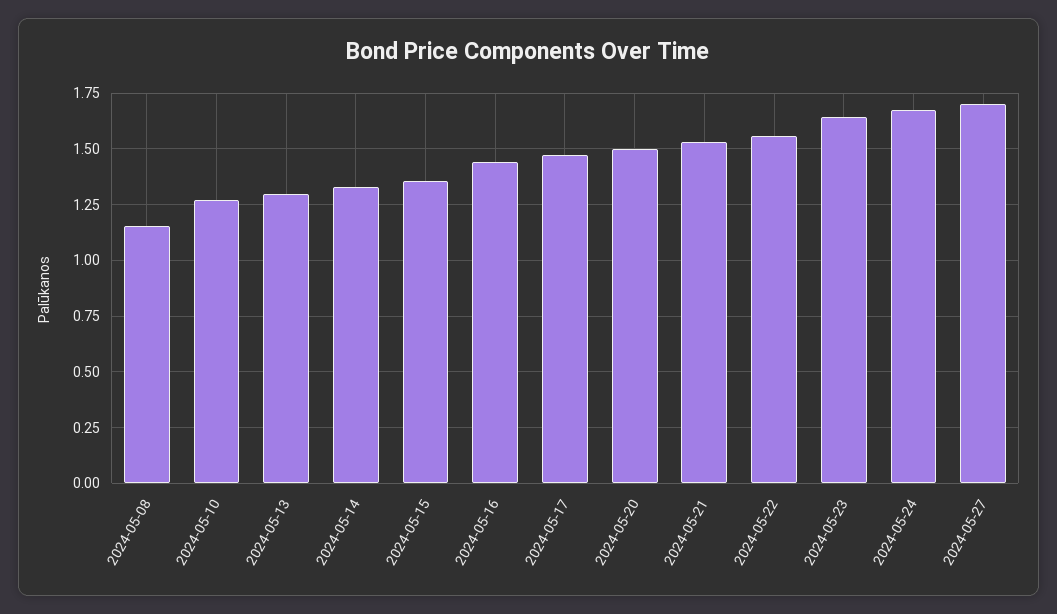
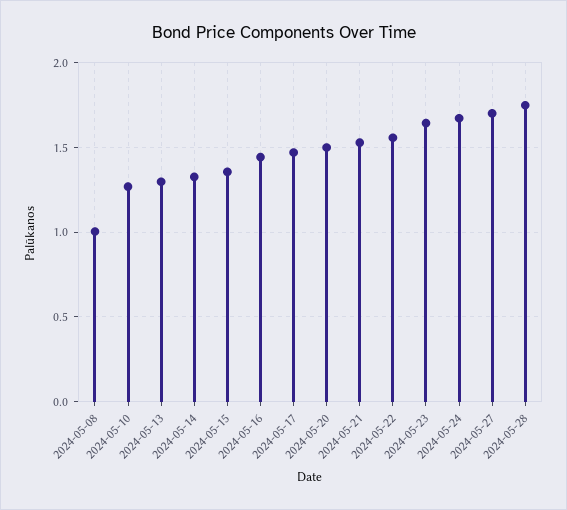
2024-05-08: 1.15 -> 1
2024-05-28: none -> 1.75

